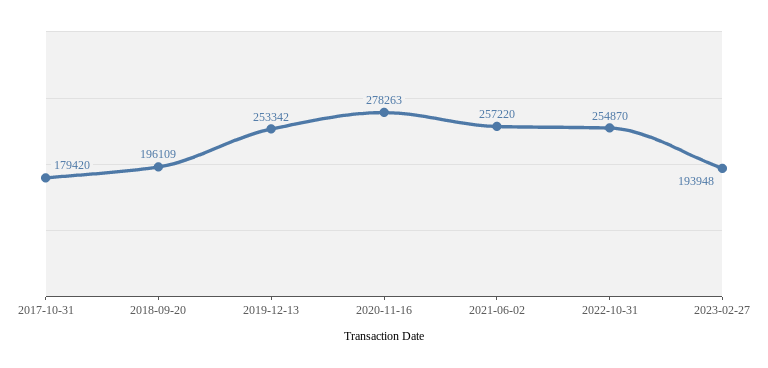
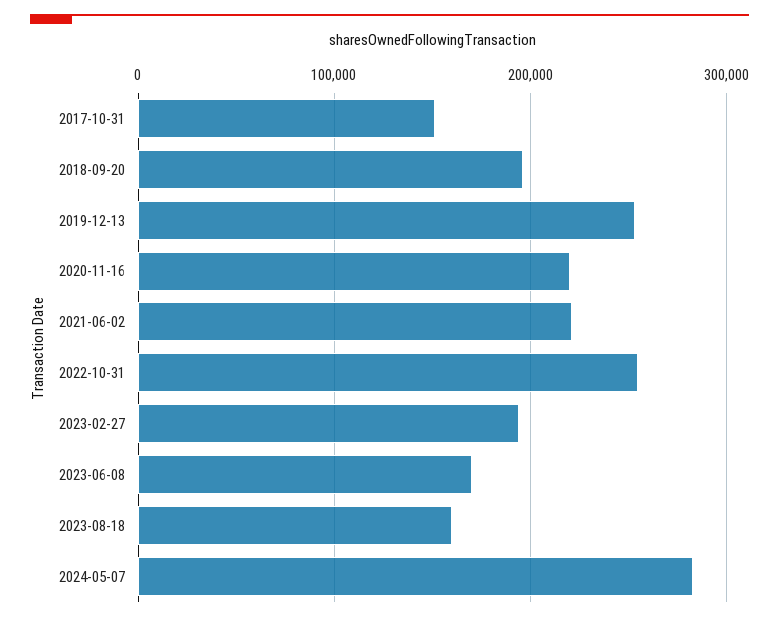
2017-10-31: 179420 -> 150000
2020-11-16: 278263 -> 220000
2021-06-02: 257220 -> 220000
2023-06-08: none -> 170000
2023-08-18: none -> 160000
2024-05-07: none -> 280000

